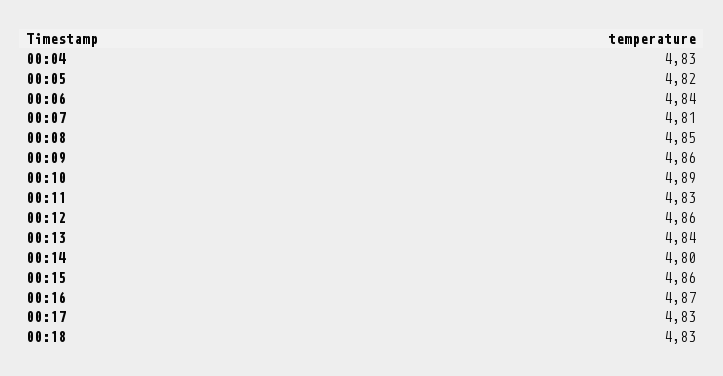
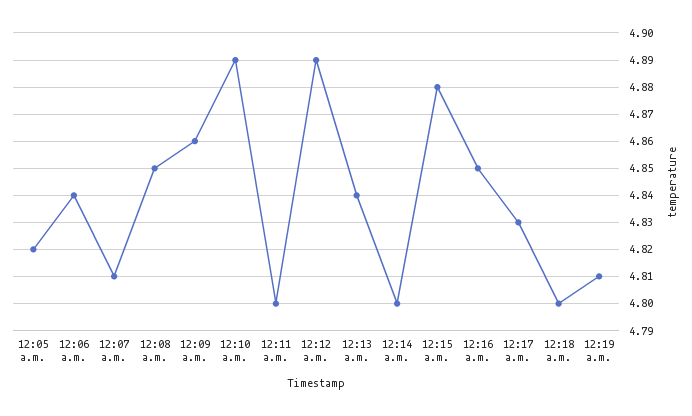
00:04: 4.83 -> none
00:11: 4.83 -> 4.8
00:12: 4.86 -> 4.89
00:15: 4.86 -> 4.88
00:16: 4.87 -> 4.85
00:18: 4.83 -> 4.8
12:19 a.m.: none -> 4.81

